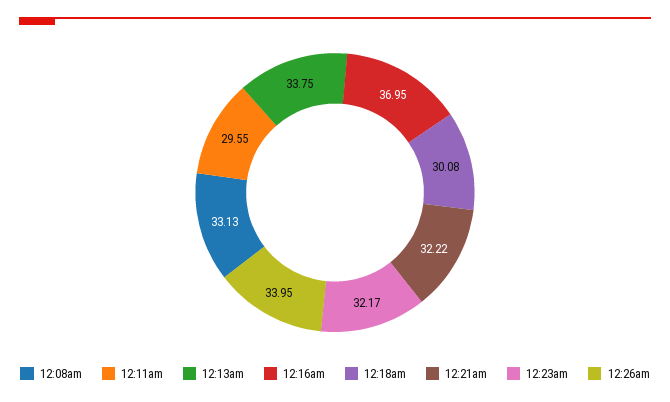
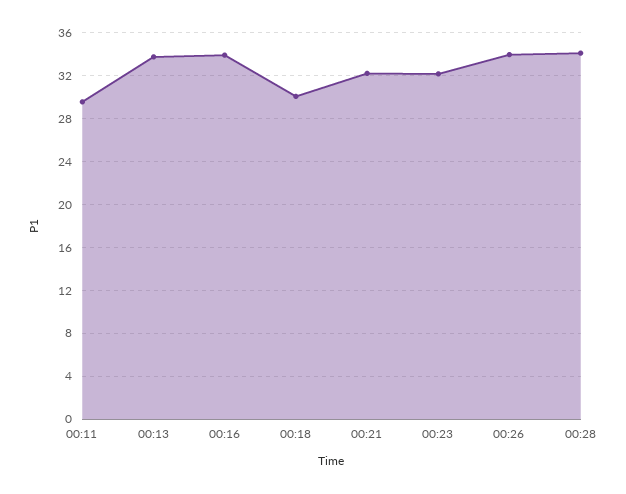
12:08am: 33.13 -> none
12:16am: 36.95 -> 34
00:28: none -> 34

